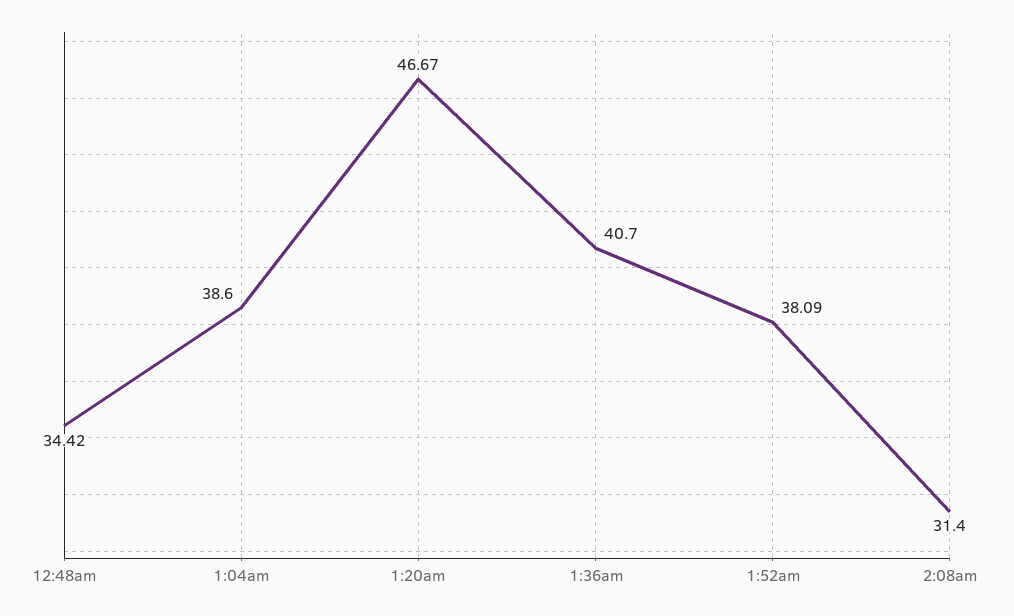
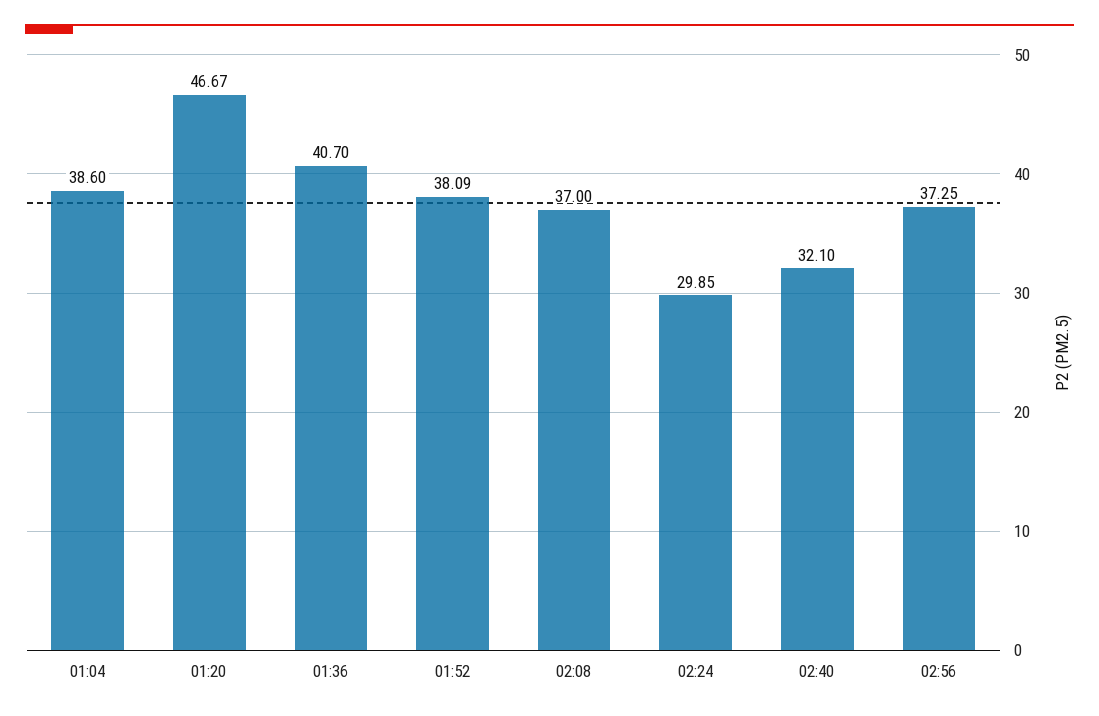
12:48am: 34.42 -> none
2:08am: 31.4 -> 37
02:24: none -> 29.85
02:40: none -> 32.1
02:56: none -> 37.25

